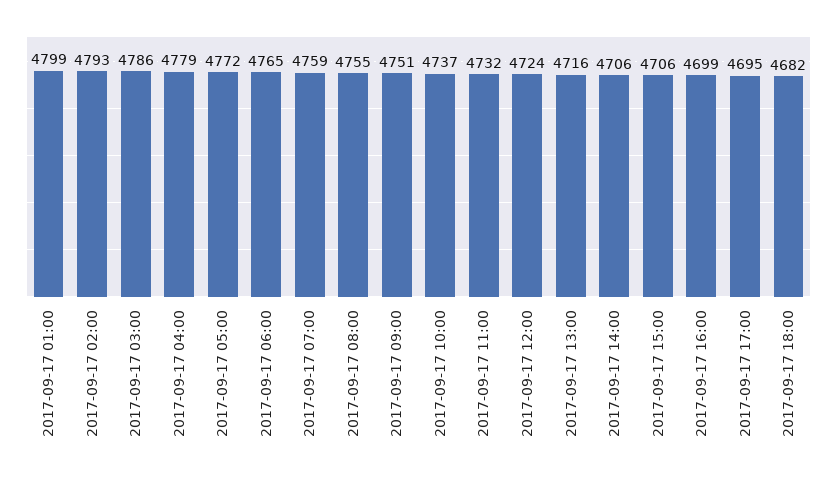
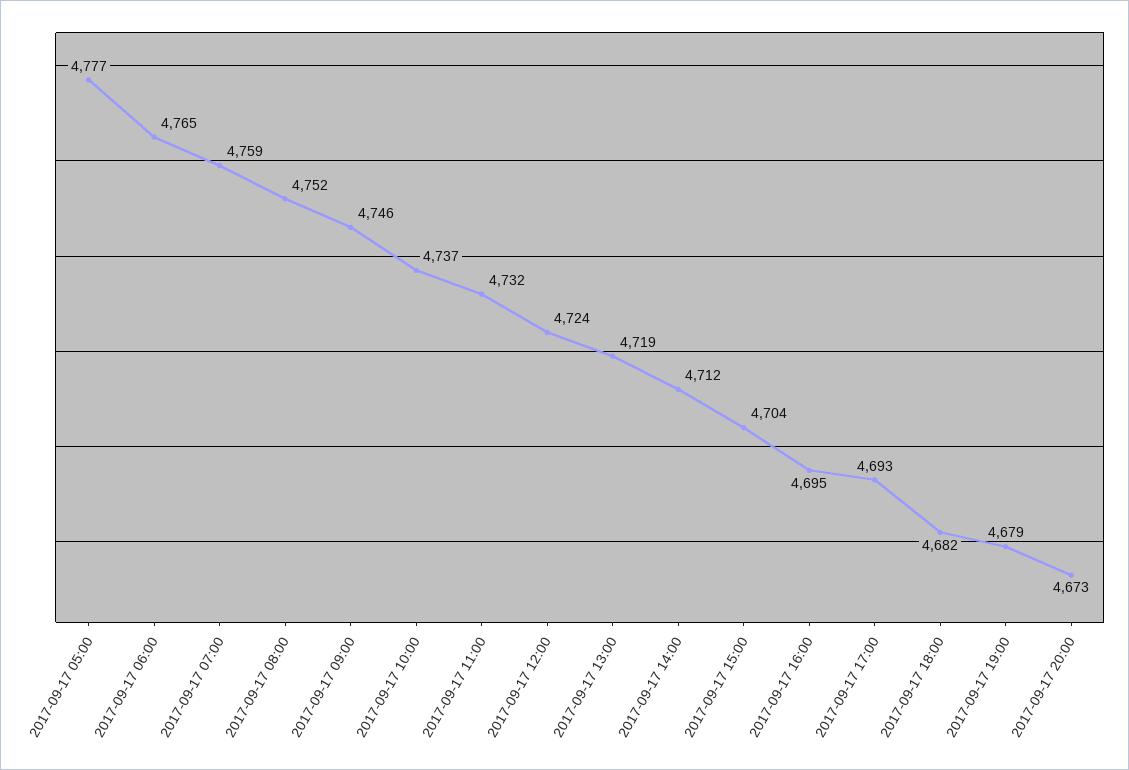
2017-09-17 01:00: 4799 -> none
2017-09-17 02:00: 4793 -> none
2017-09-17 03:00: 4786 -> none
2017-09-17 04:00: 4779 -> none
2017-09-17 05:00: 4772 -> 4777
2017-09-17 08:00: 4755 -> 4752
2017-09-17 09:00: 4751 -> 4746
2017-09-17 13:00: 4716 -> 4719
2017-09-17 14:00: 4706 -> 4712
2017-09-17 15:00: 4706 -> 4704
2017-09-17 16:00: 4699 -> 4695
2017-09-17 17:00: 4695 -> 4693
2017-09-17 19:00: none -> 4679
2017-09-17 20:00: none -> 4673

